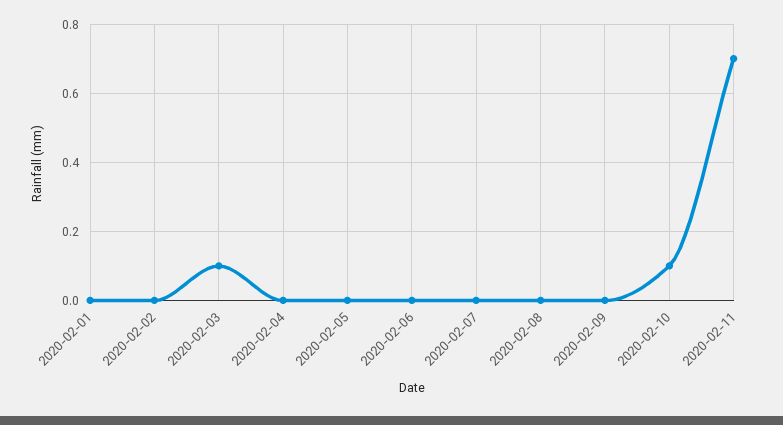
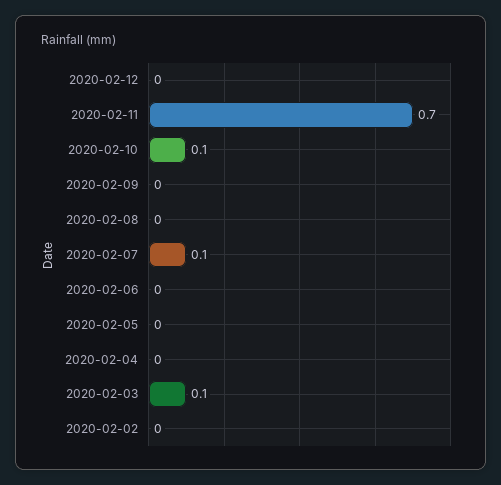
2020-02-01: 0 -> none
2020-02-07: 0 -> 0.1
2020-02-12: none -> 0

